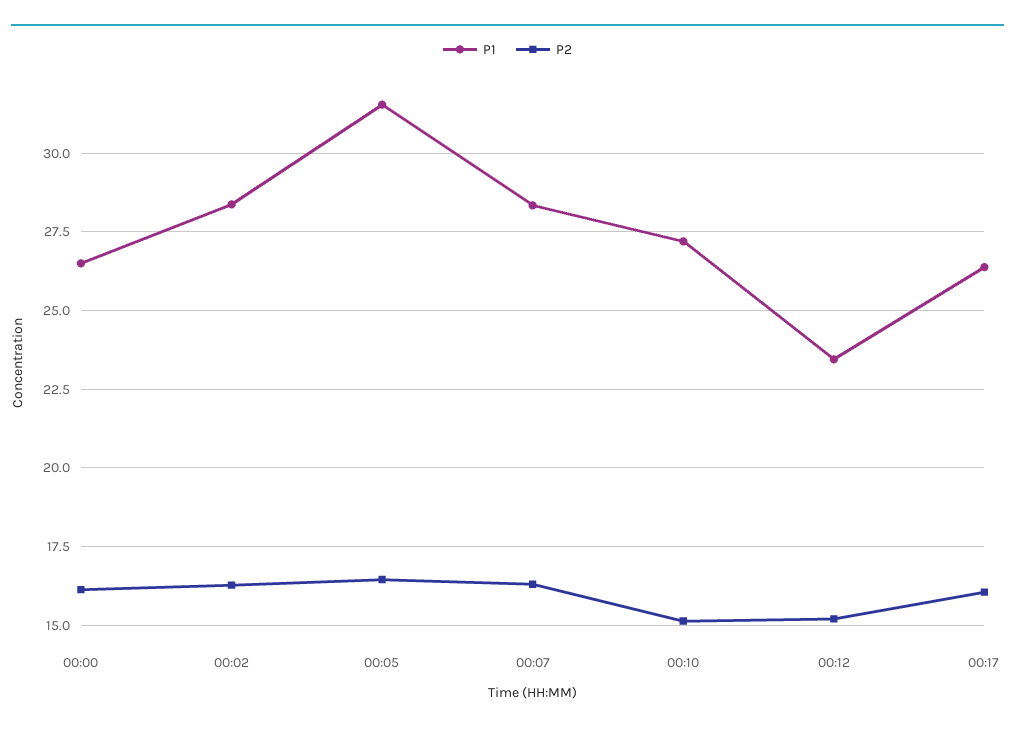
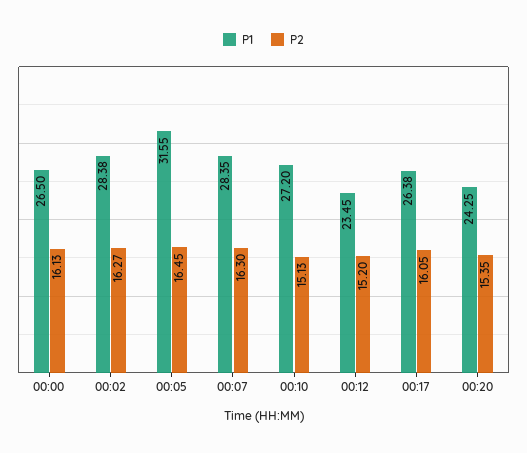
P1, 00:20: none -> 24.25
P2, 00:20: none -> 15.35

